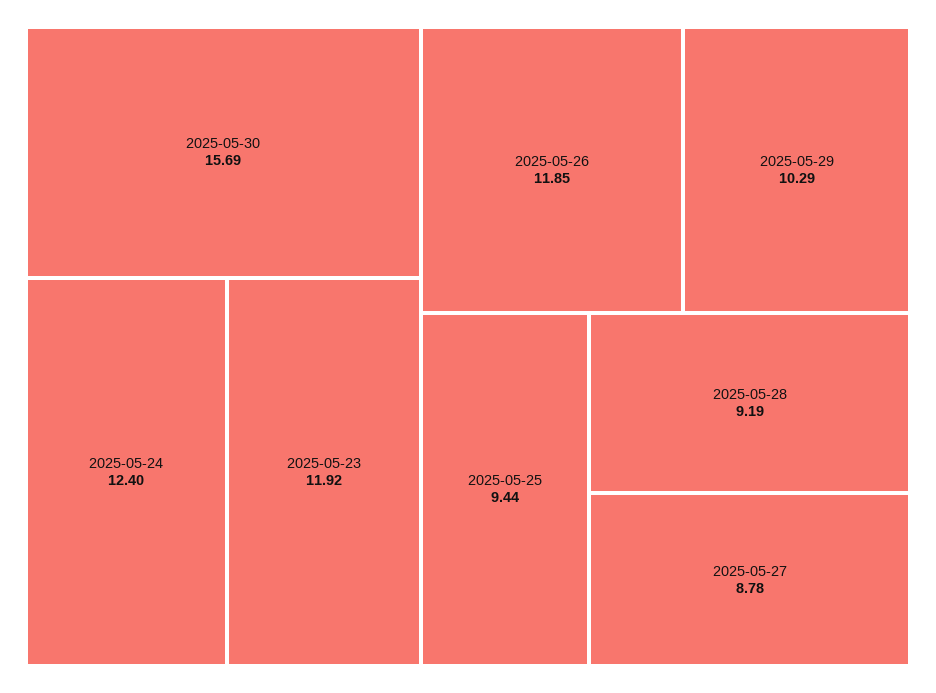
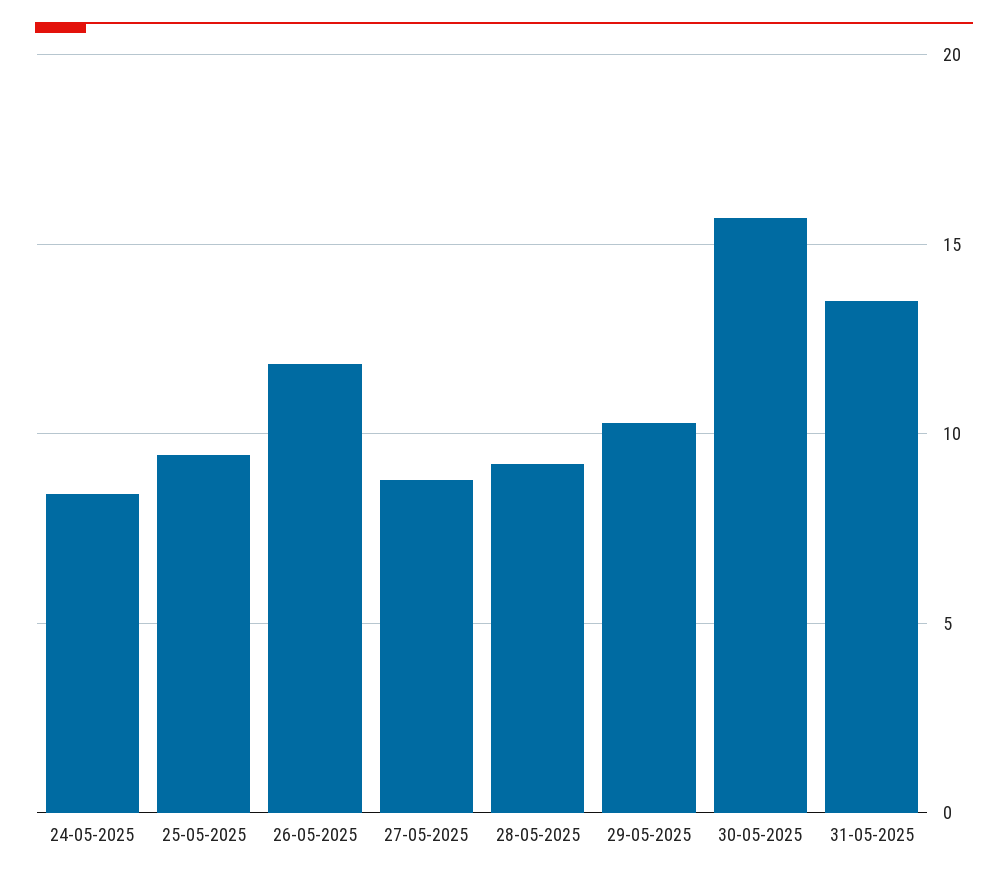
2025-05-24: 12.4 -> 8.5
2025-05-23: 11.92 -> none
31-05-2025: none -> 13.5

